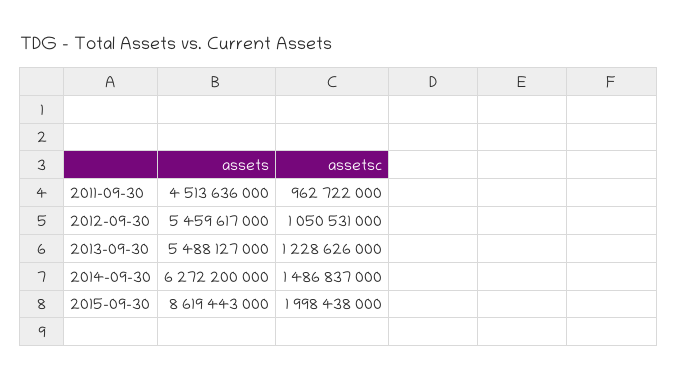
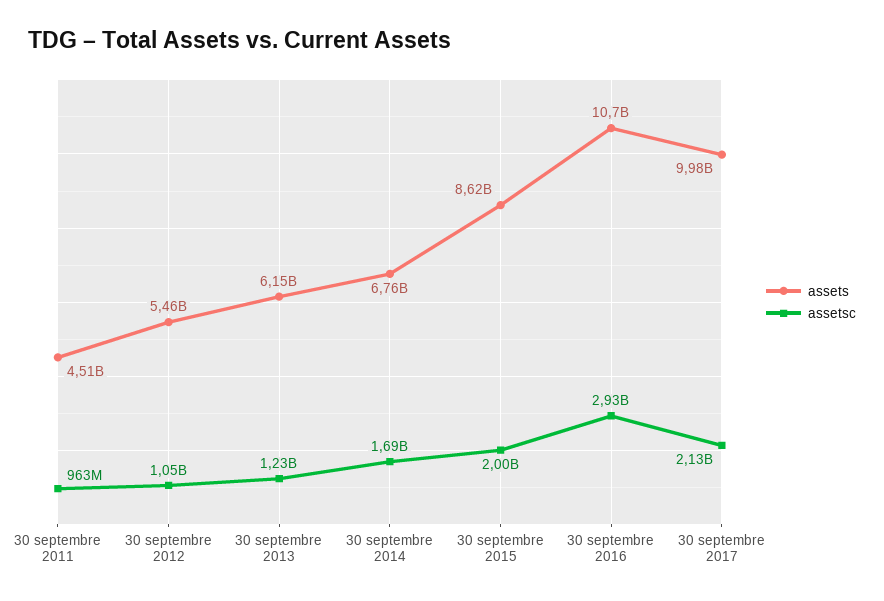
assets, 2013-09-30: 5488127000 -> 6150000000
assets, 2014-09-30: 6272200000 -> 6760000000
assetsc, 2014-09-30: 1486837000 -> 1690000000
assets, 30 septembre 2016: none -> 10700000000
assetsc, 30 septembre 2016: none -> 2930000000
assets, 30 septembre 2017: none -> 9980000000
assetsc, 30 septembre 2017: none -> 2130000000

